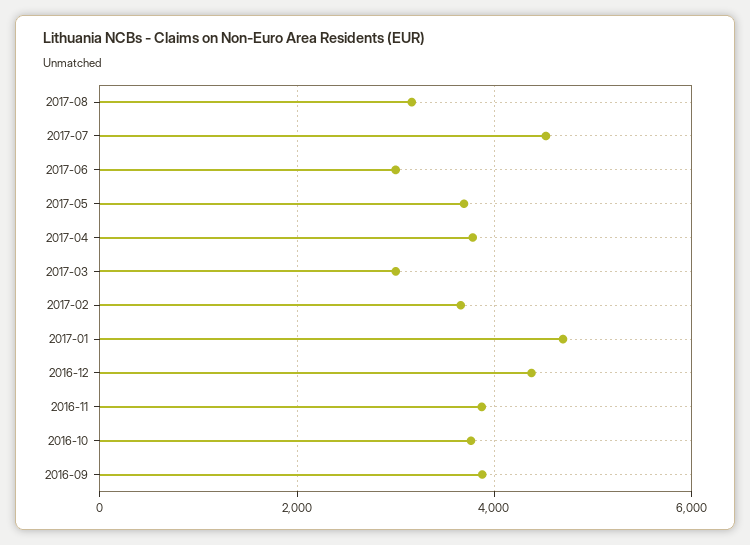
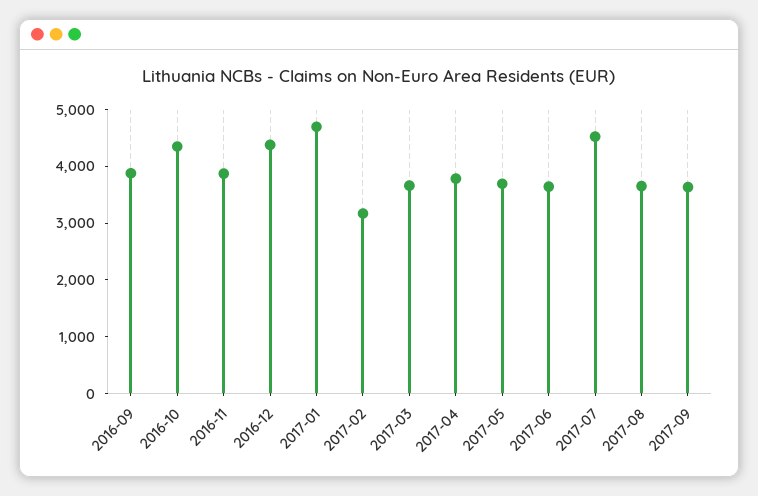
2017-08: 3200 -> 3600
2017-06: 3000 -> 3600
2017-03: 3000 -> 3600
2017-02: 3600 -> 3200
2016-10: 3800 -> 4400
2017-09: none -> 3600

